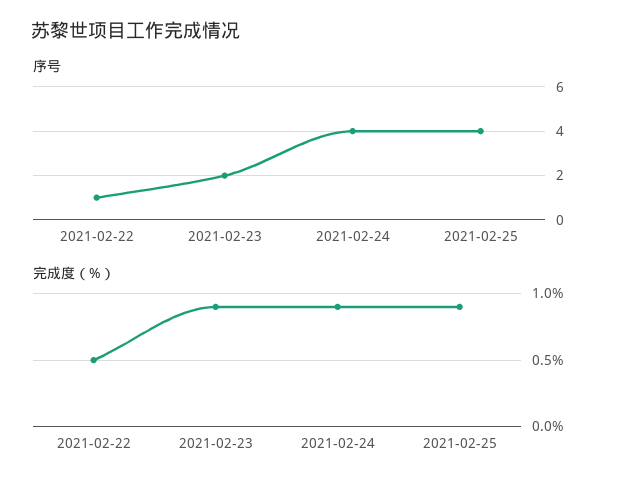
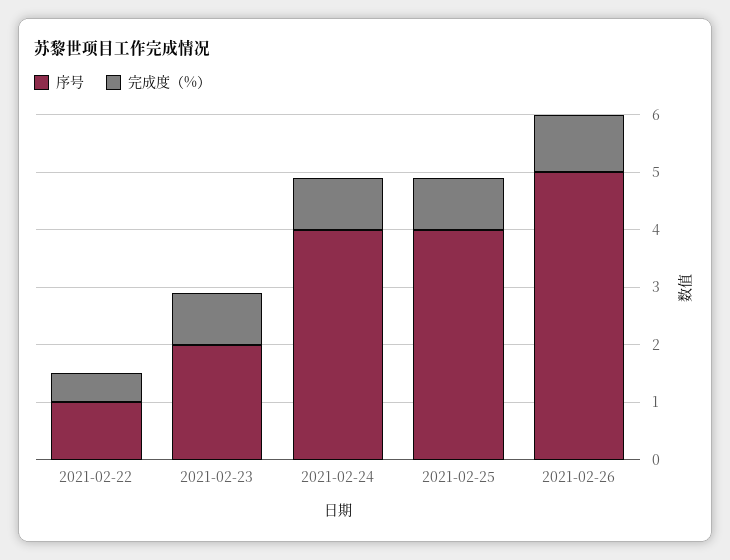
序号, 2021-02-26: none -> 5
完成度（%）, 2021-02-26: none -> 1

